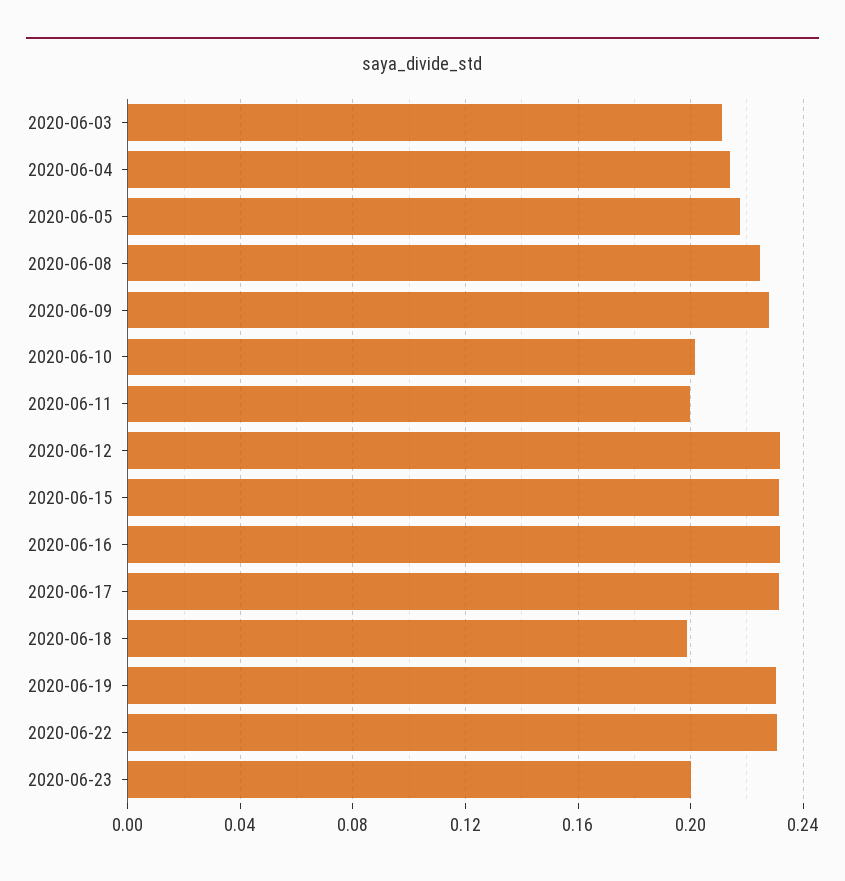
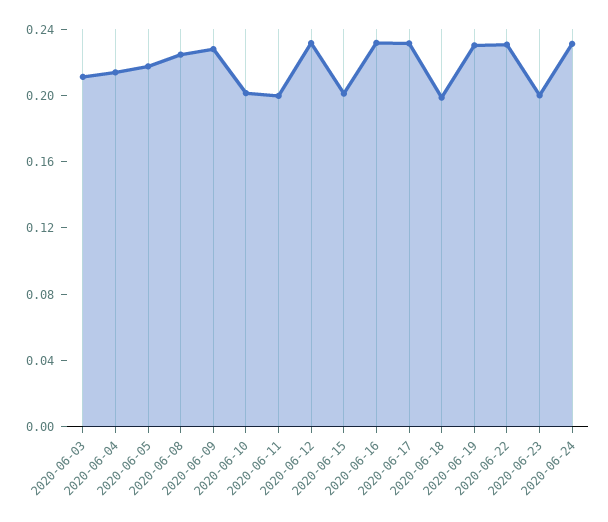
2020-06-15: 0.23 -> 0.2
2020-06-24: none -> 0.23

